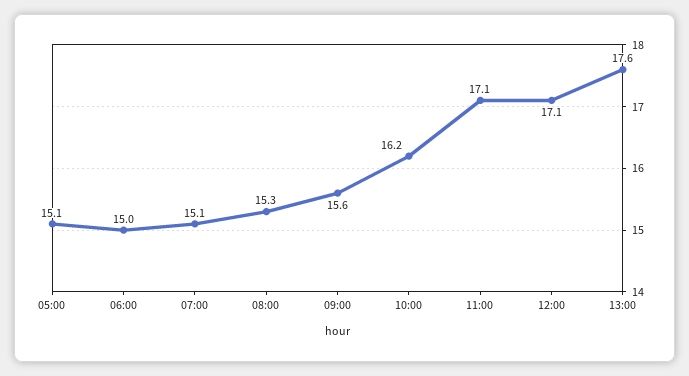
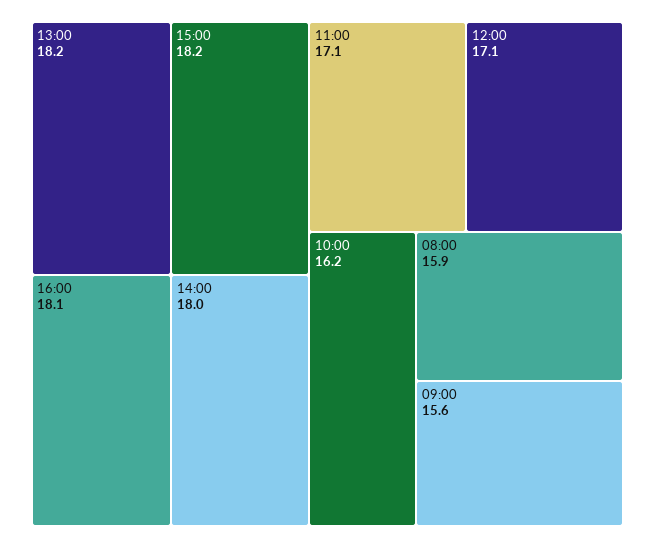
05:00: 15.1 -> none
06:00: 15 -> none
07:00: 15.1 -> none
08:00: 15.3 -> 15.9
13:00: 17.6 -> 18.2
15:00: none -> 18.2
16:00: none -> 18.1
14:00: none -> 18

